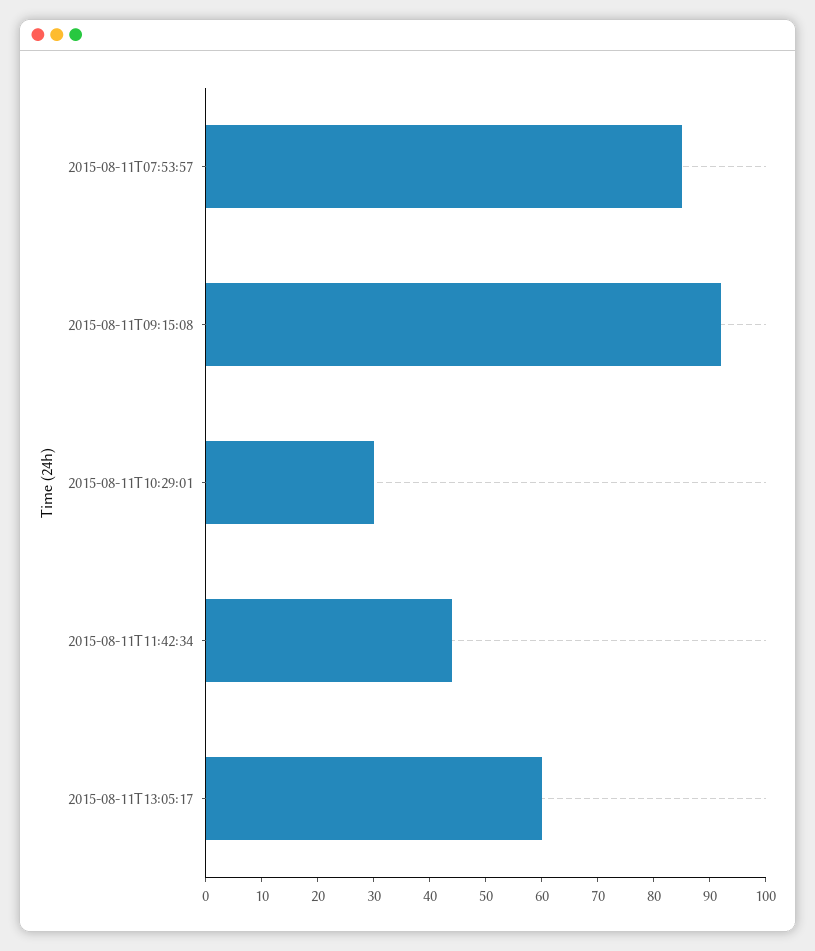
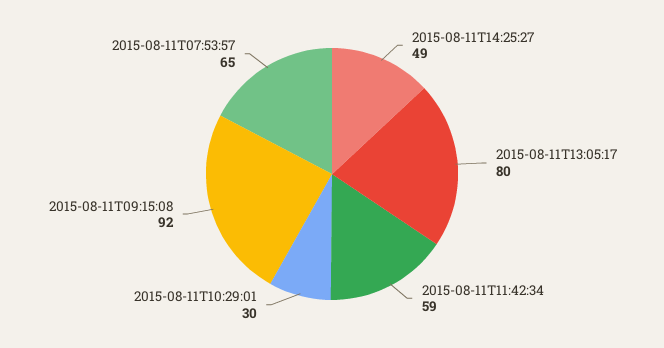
2015-08-11T07:53:57: 85 -> 65
2015-08-11T11:42:34: 45 -> 59
2015-08-11T13:05:17: 60 -> 80
2015-08-11T14:25:27: none -> 49

